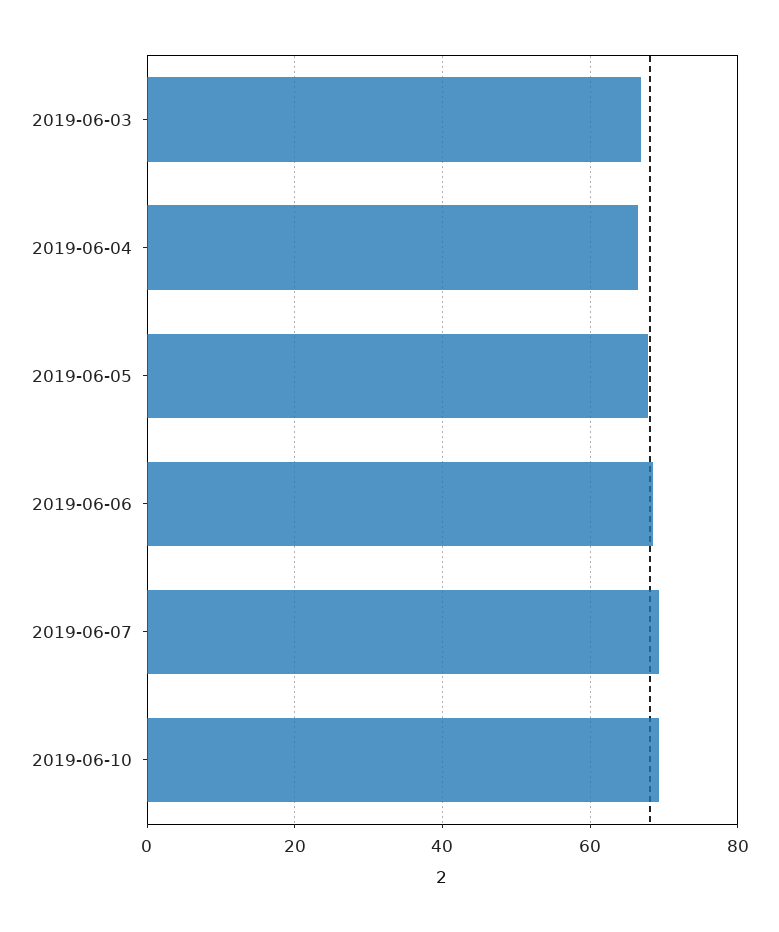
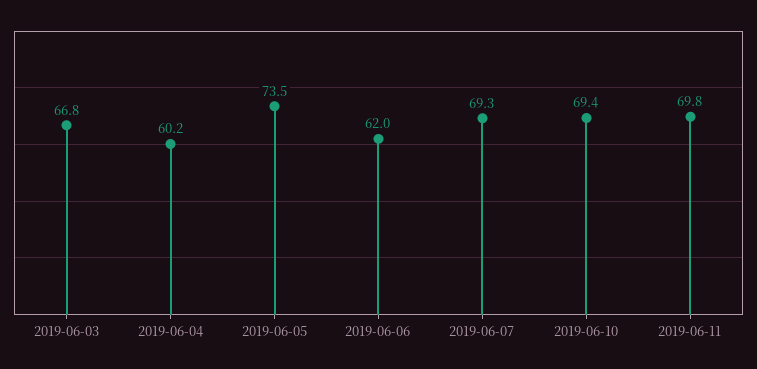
2019-06-04: 66 -> 60.2
2019-06-05: 68 -> 73.5
2019-06-06: 68 -> 62
2019-06-11: none -> 69.8

